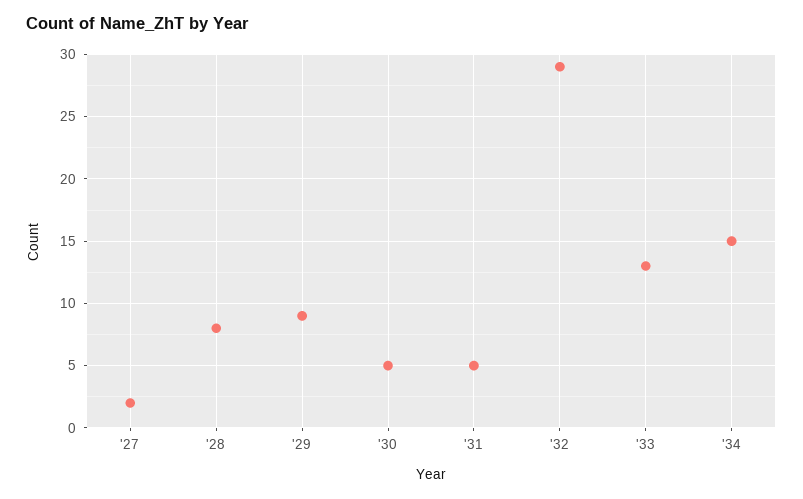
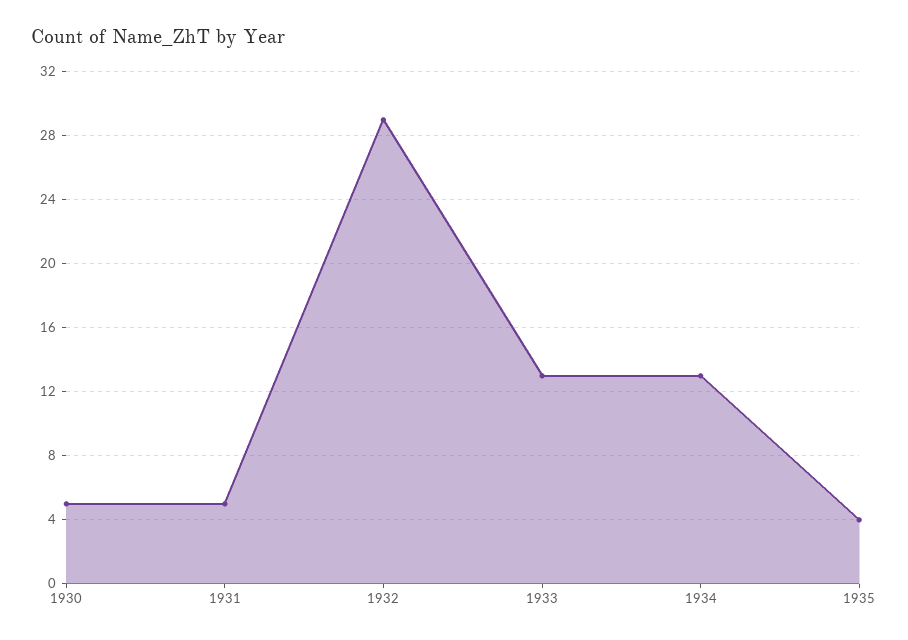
'27: 2 -> none
'28: 8 -> none
'29: 9 -> none
'34: 15 -> 13
1935: none -> 4

